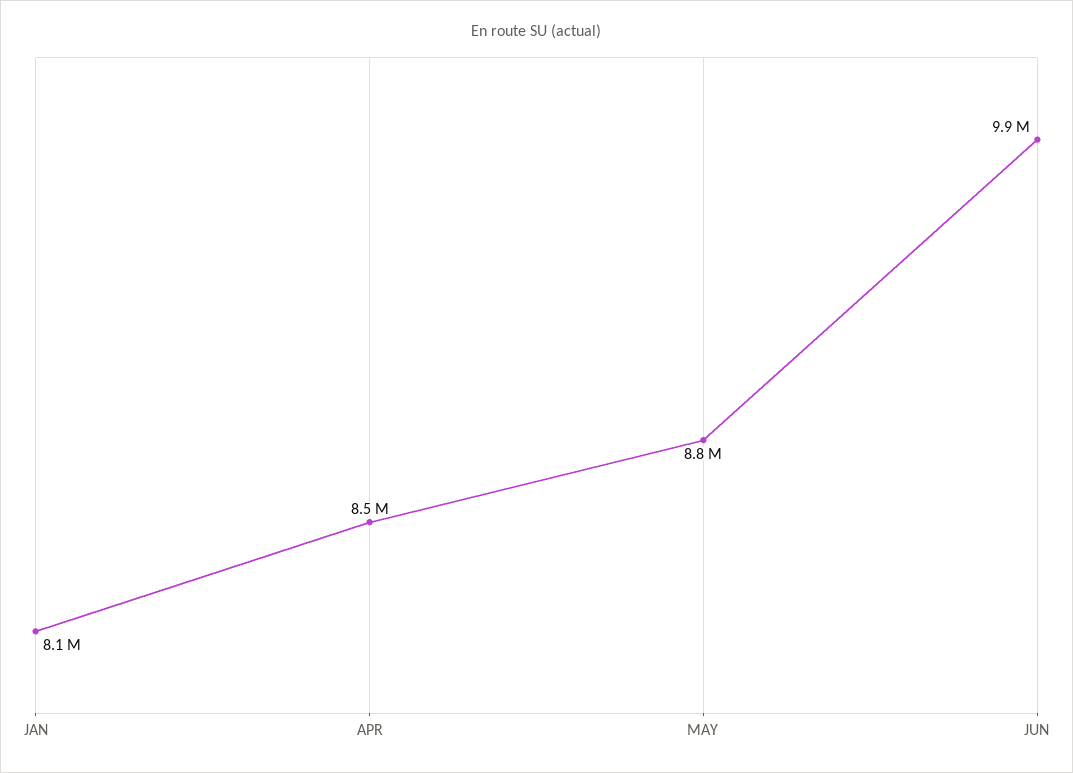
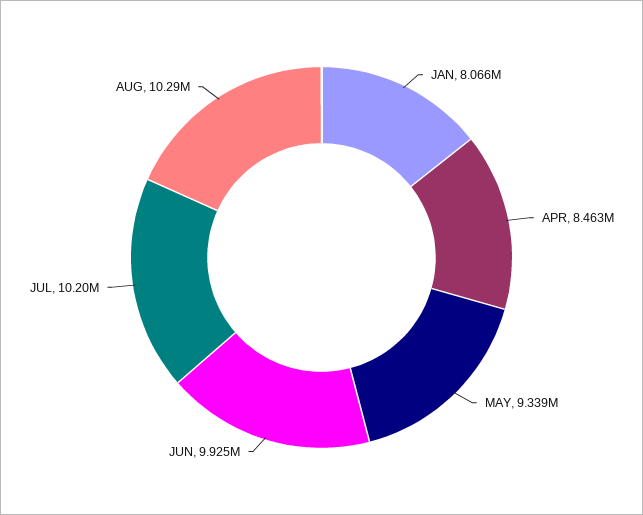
MAY: 8800000 -> 9339000
JUL: none -> 10200000
AUG: none -> 10290000

